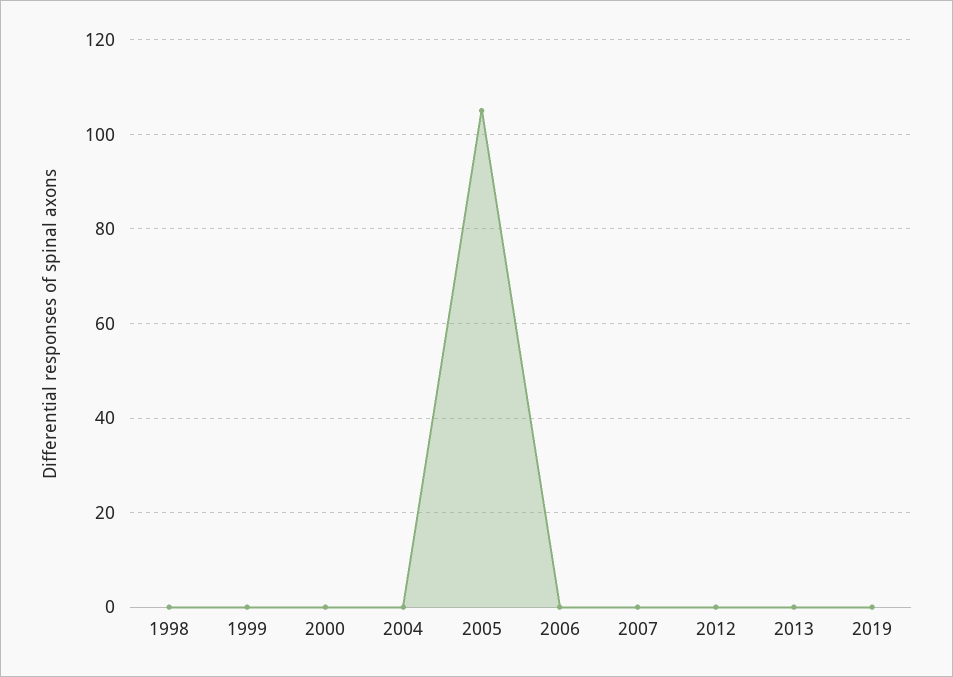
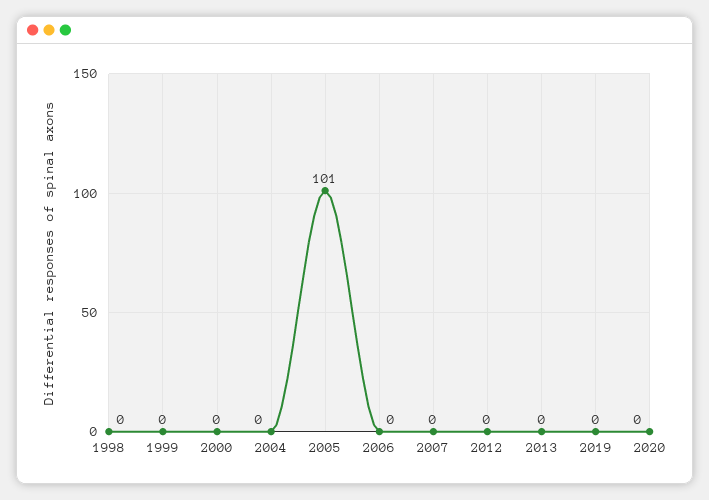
2005: 105 -> 101
2020: none -> 0

